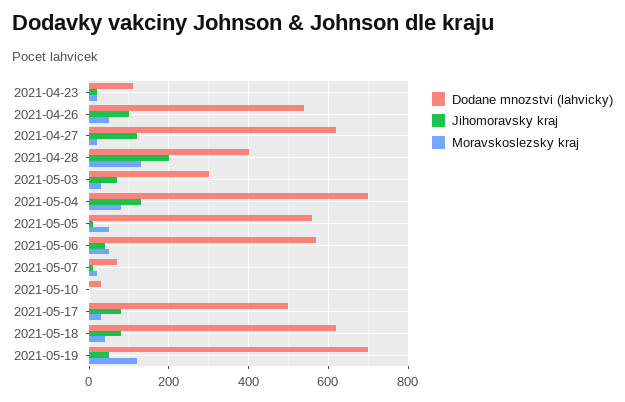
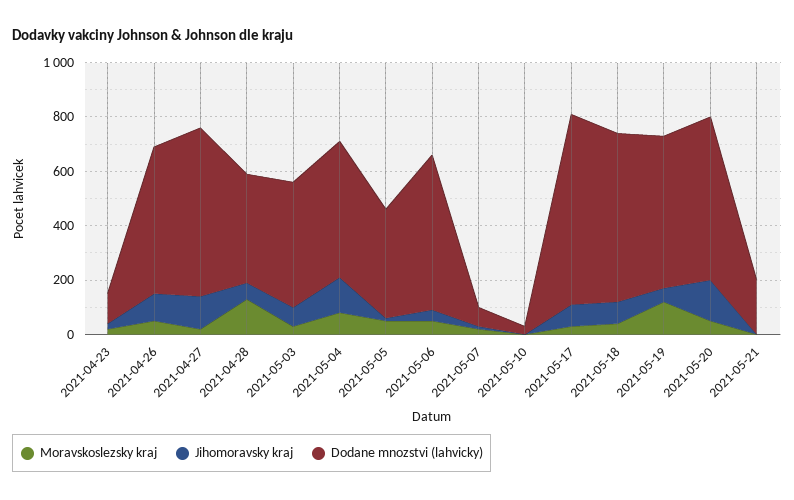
Jihomoravsky kraj, 2021-04-28: 200 -> 50
Dodane mnozstvi (lahvicky), 2021-05-03: 300 -> 450
Dodane mnozstvi (lahvicky), 2021-05-04: 700 -> 500
Dodane mnozstvi (lahvicky), 2021-05-05: 560 -> 400
Dodane mnozstvi (lahvicky), 2021-05-17: 500 -> 700
Dodane mnozstvi (lahvicky), 2021-05-19: 700 -> 550
Moravskoslezsky kraj, 2021-05-20: none -> 50
Jihomoravsky kraj, 2021-05-20: none -> 150
Dodane mnozstvi (lahvicky), 2021-05-20: none -> 600
Moravskoslezsky kraj, 2021-05-21: none -> 0
Jihomoravsky kraj, 2021-05-21: none -> 0
Dodane mnozstvi (lahvicky), 2021-05-21: none -> 200

